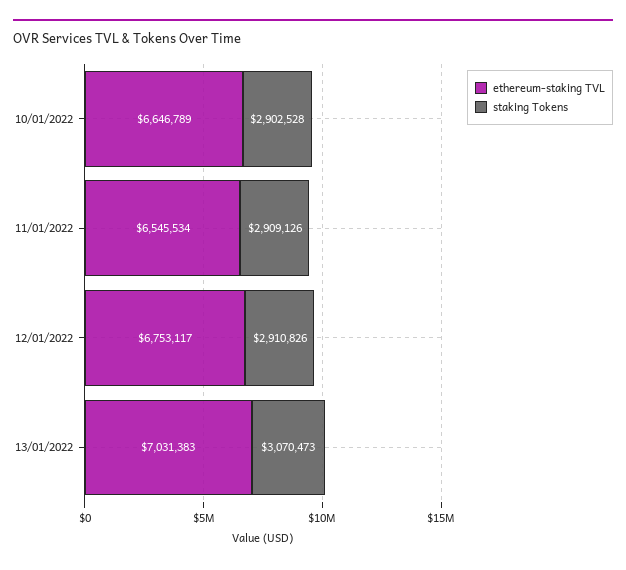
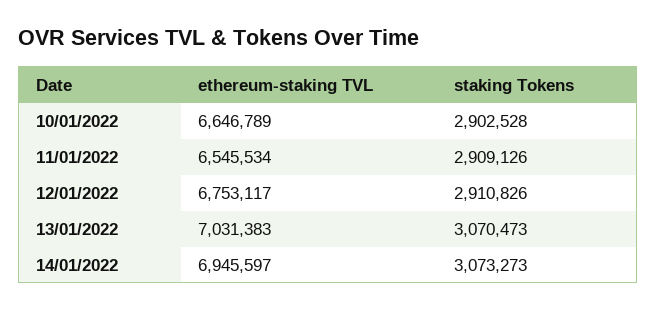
ethereum-staking TVL, 14/01/2022: none -> 6945597
staking Tokens, 14/01/2022: none -> 3073273

